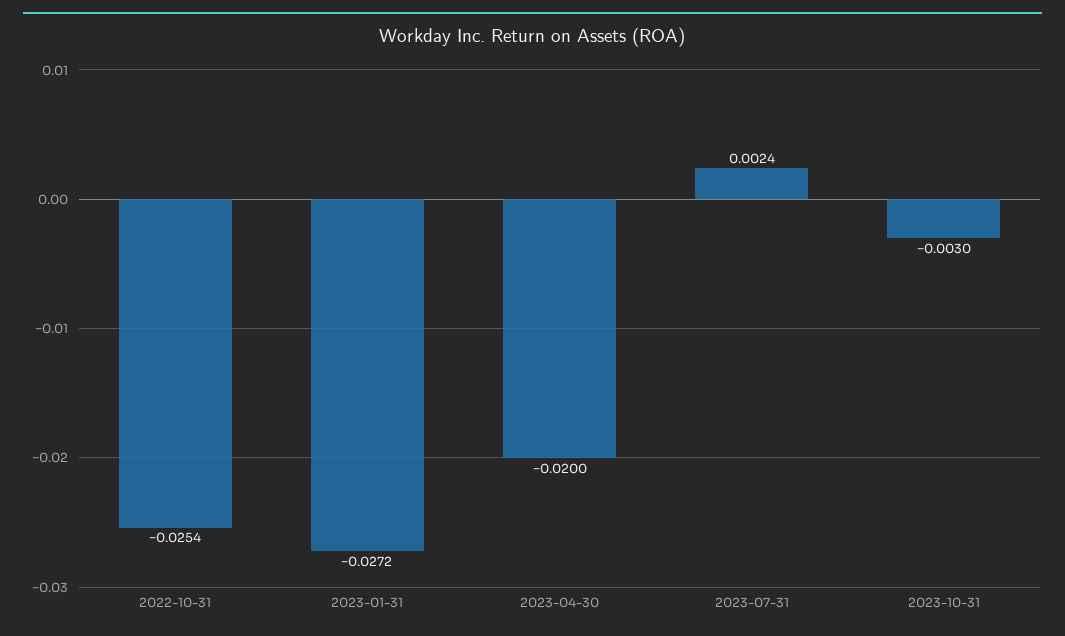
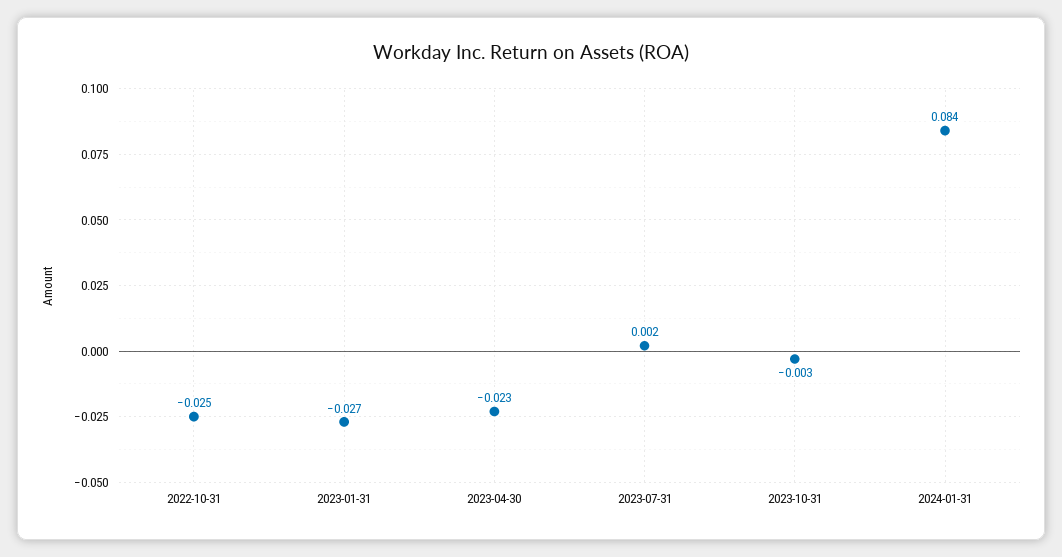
2023-04-30: -0.02 -> -0.023
2024-01-31: none -> 0.084

